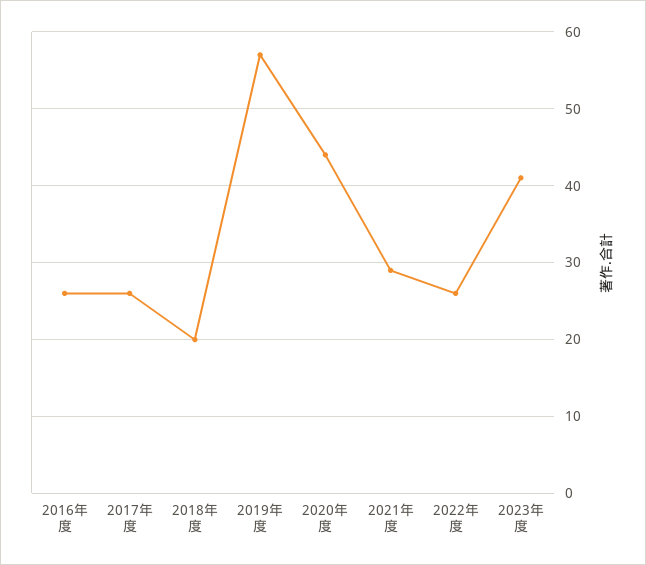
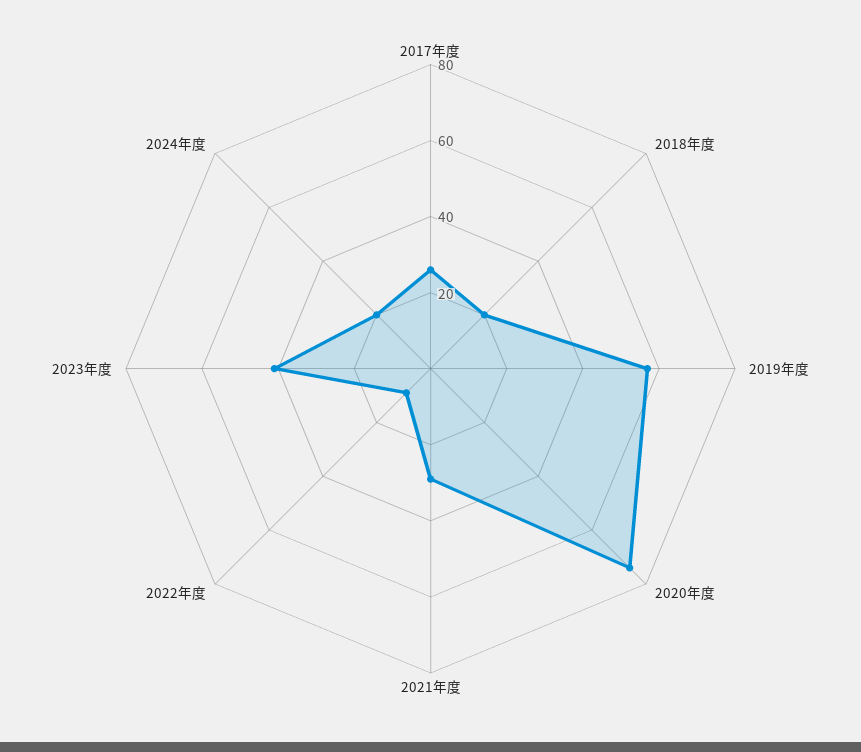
2016年度: 26 -> none
2020年度: 44 -> 75
2022年度: 26 -> 10
2024年度: none -> 20

